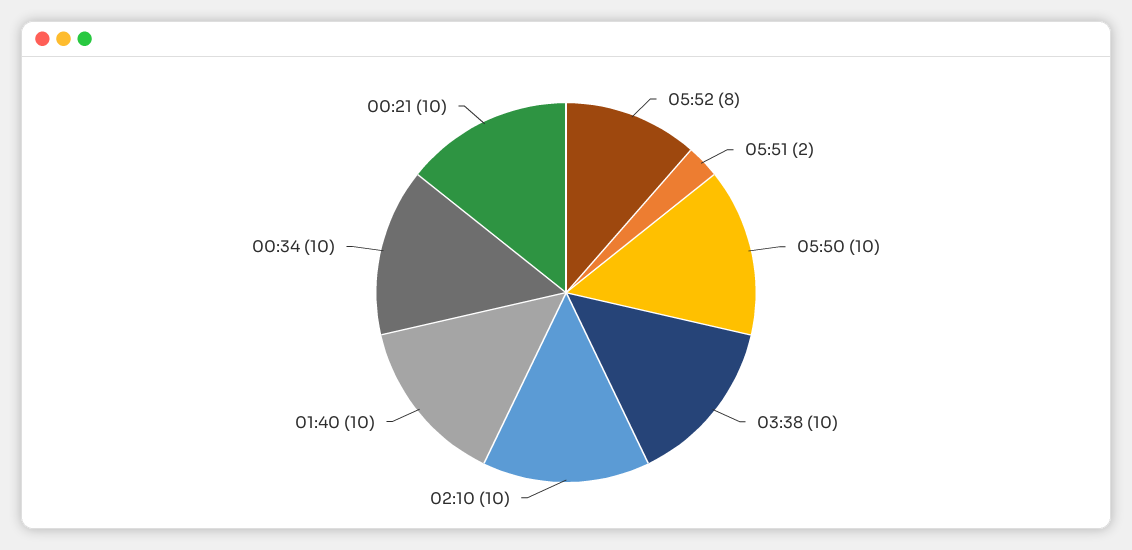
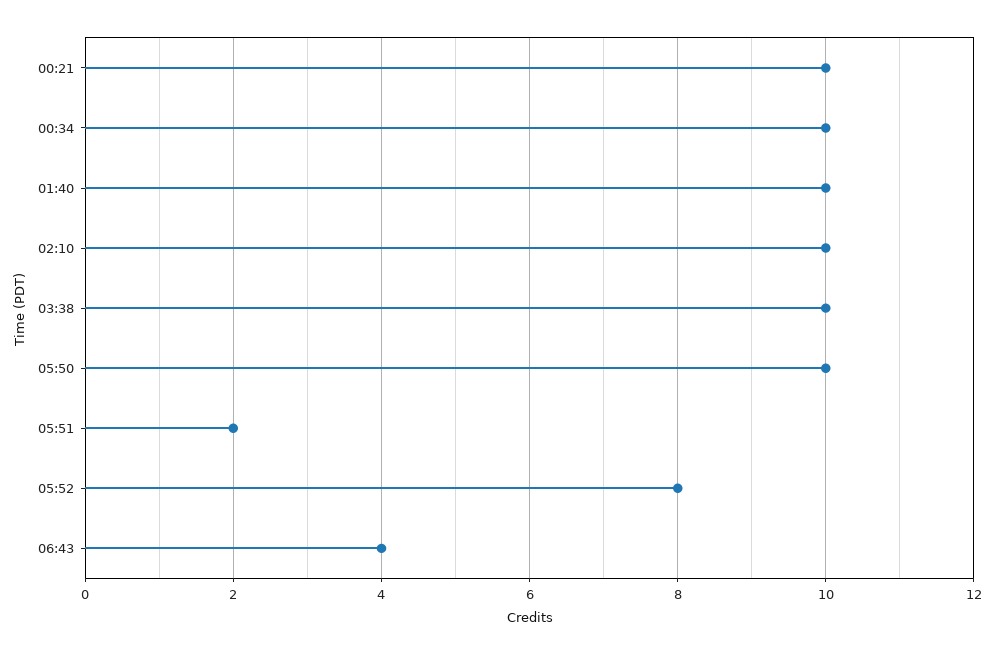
06:43: none -> 4

